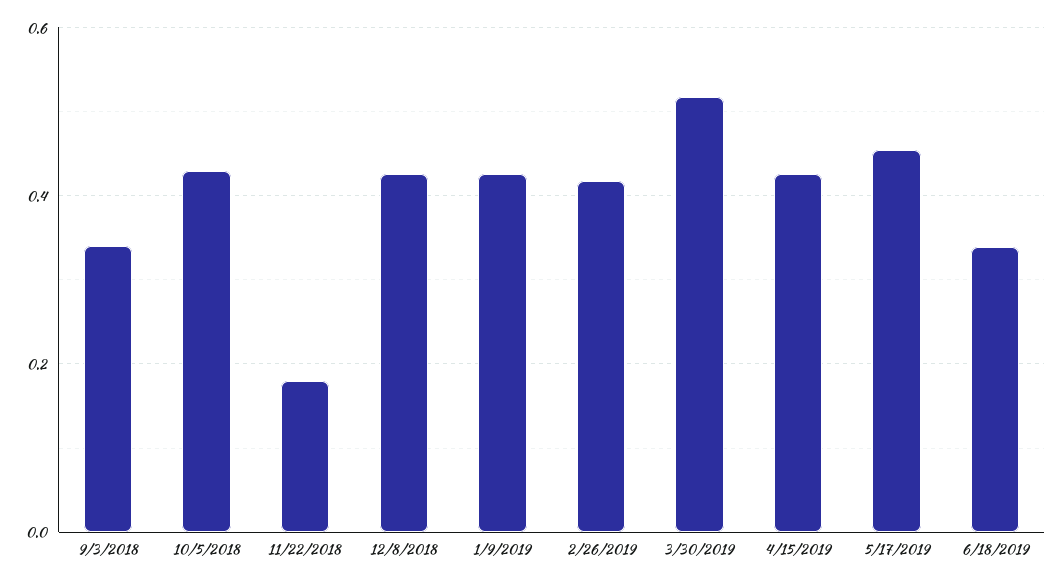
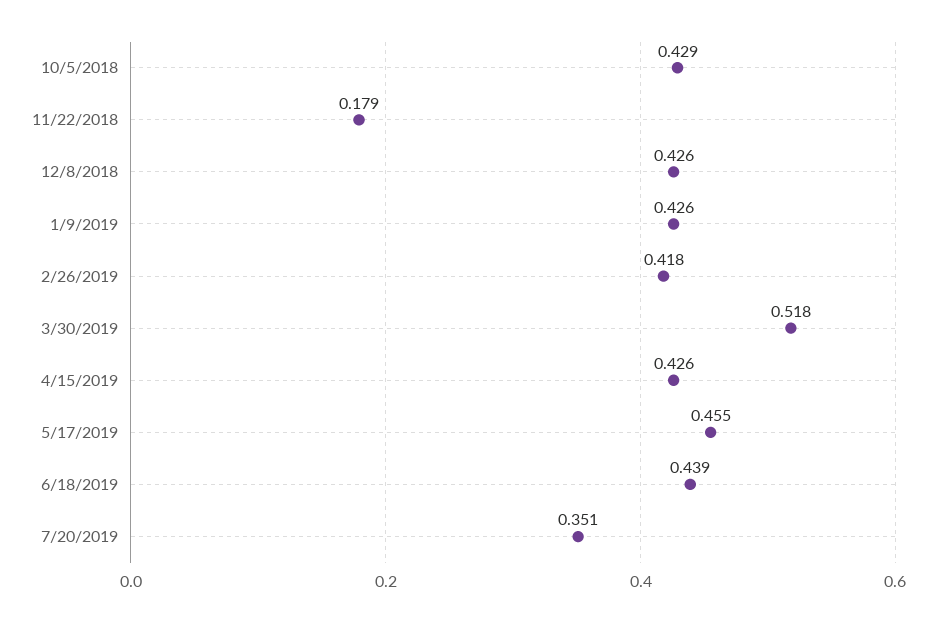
9/3/2018: 0.34 -> none
6/18/2019: 0.34 -> 0.439
7/20/2019: none -> 0.351

